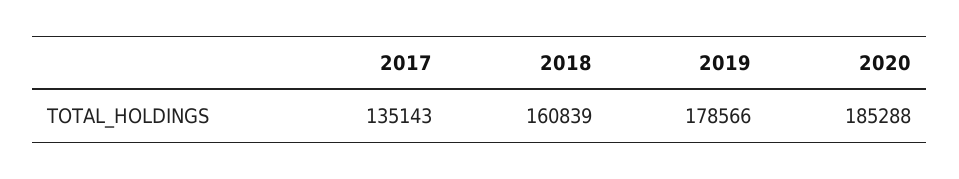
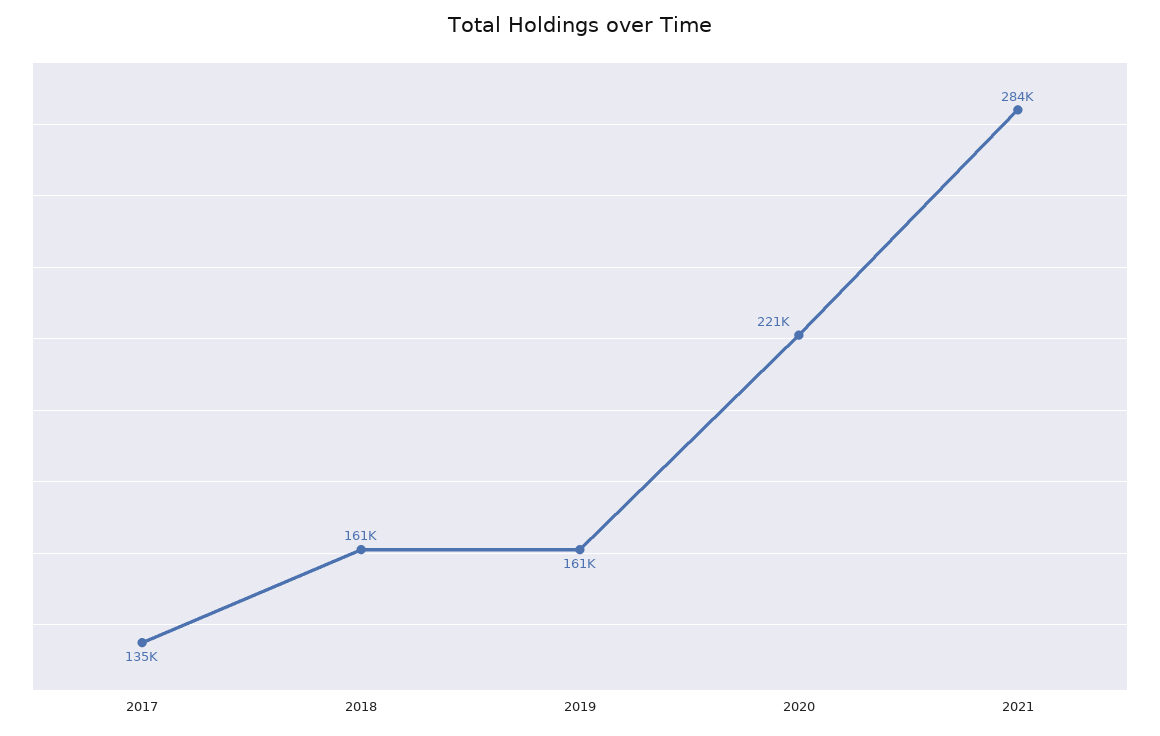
2019: 178566 -> 161000
2020: 185288 -> 221000
2021: none -> 284000

